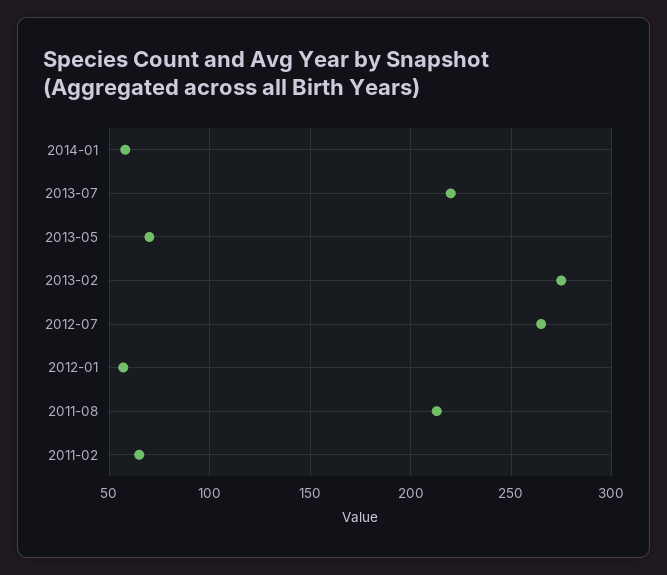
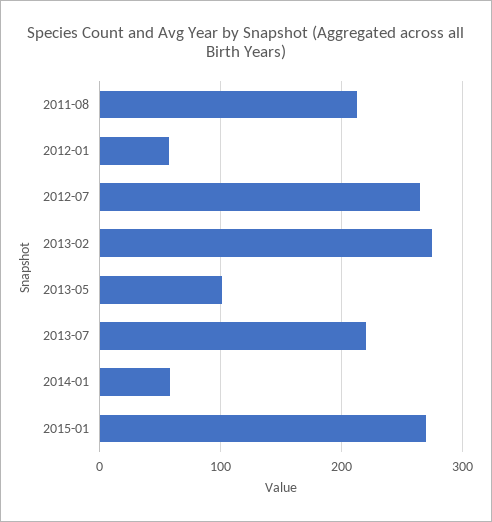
2013-05: 70 -> 100
2011-02: 65 -> none
2015-01: none -> 270

